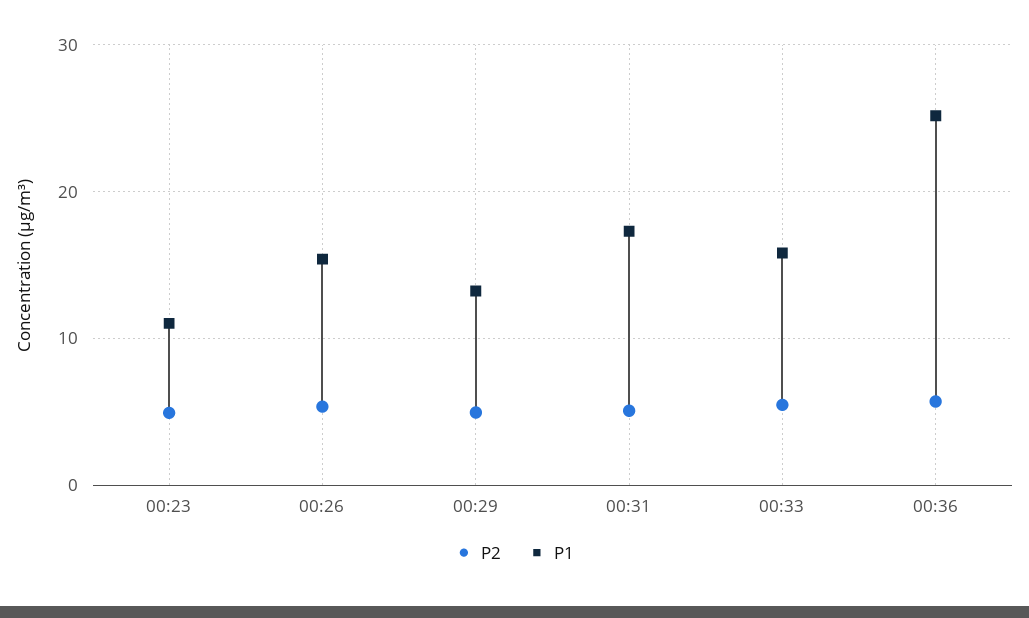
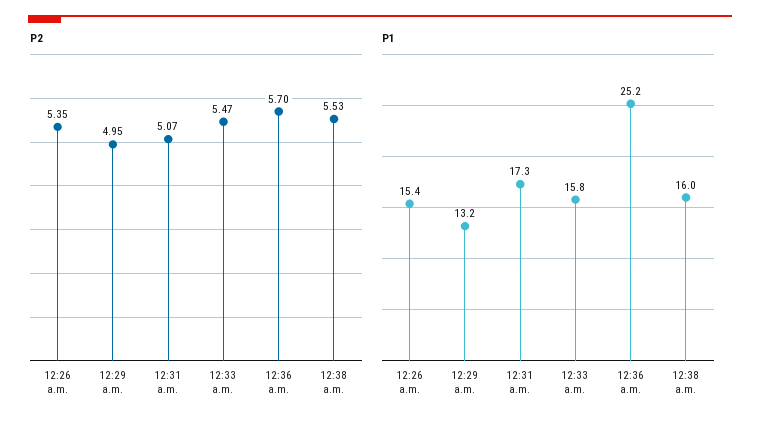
P2, 00:23: 5 -> none
P1, 00:23: 11 -> none
P2, 12:38 a.m.: none -> 5.53
P1, 12:38 a.m.: none -> 16

